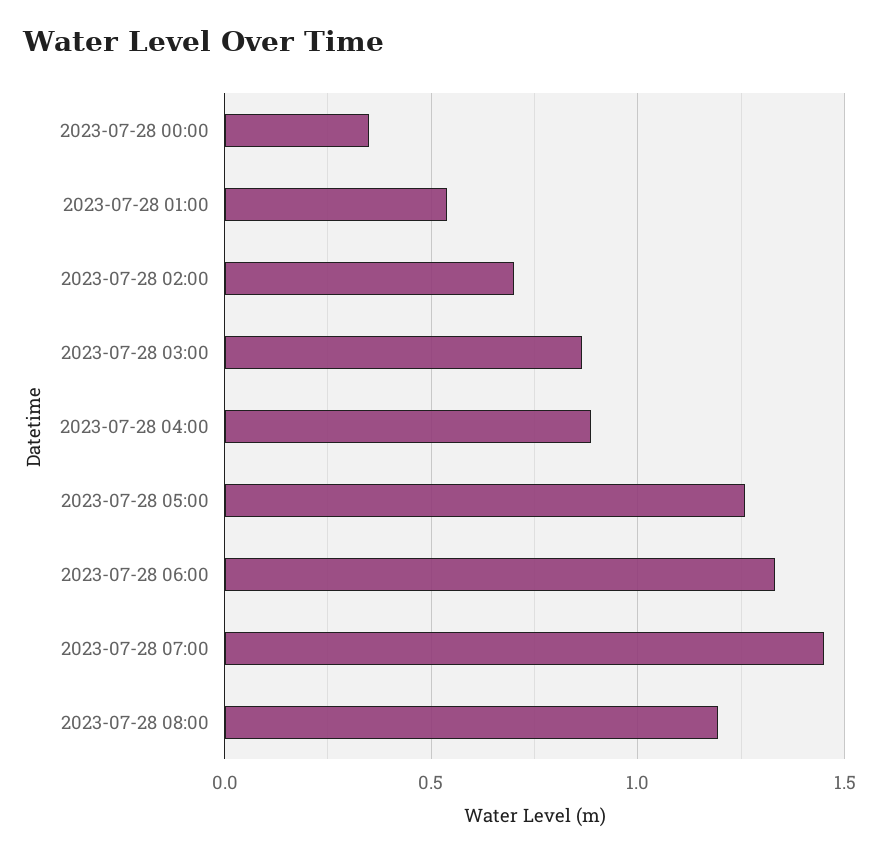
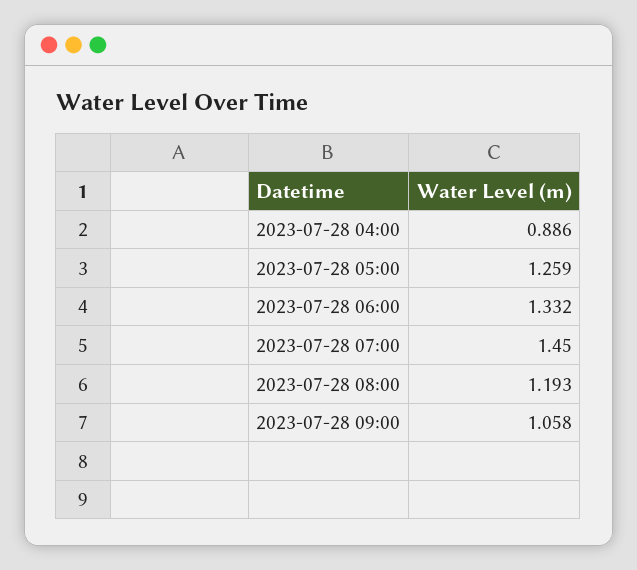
2023-07-28 00:00: 0.35 -> none
2023-07-28 01:00: 0.55 -> none
2023-07-28 02:00: 0.7 -> none
2023-07-28 03:00: 0.85 -> none
2023-07-28 09:00: none -> 1.058

